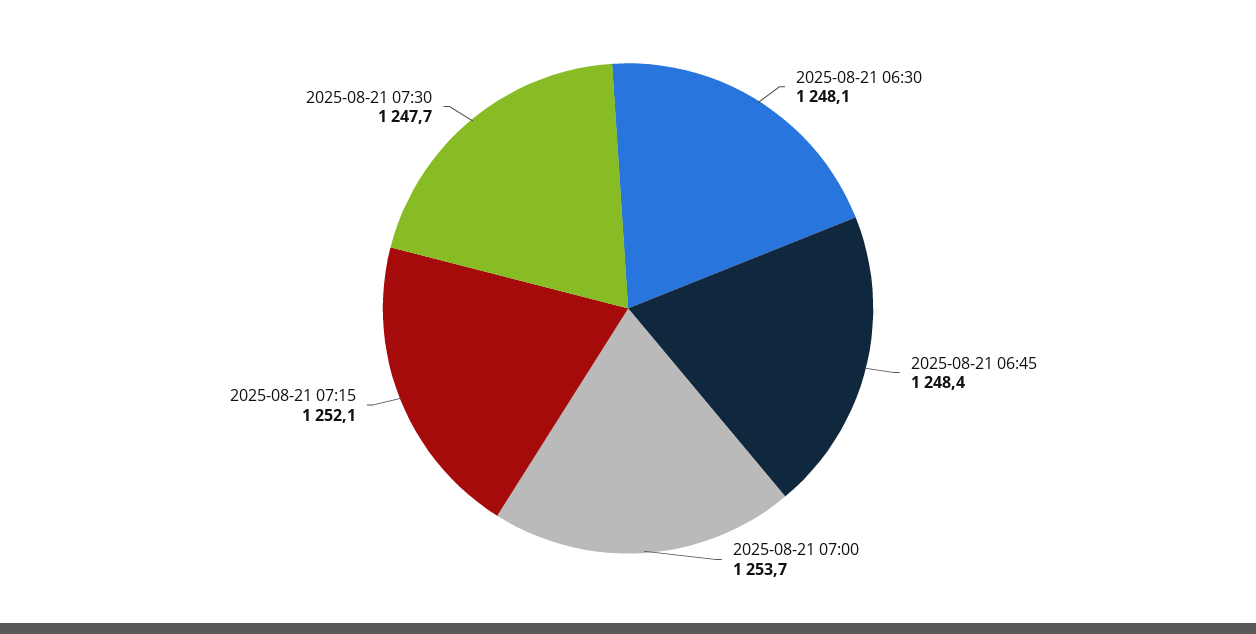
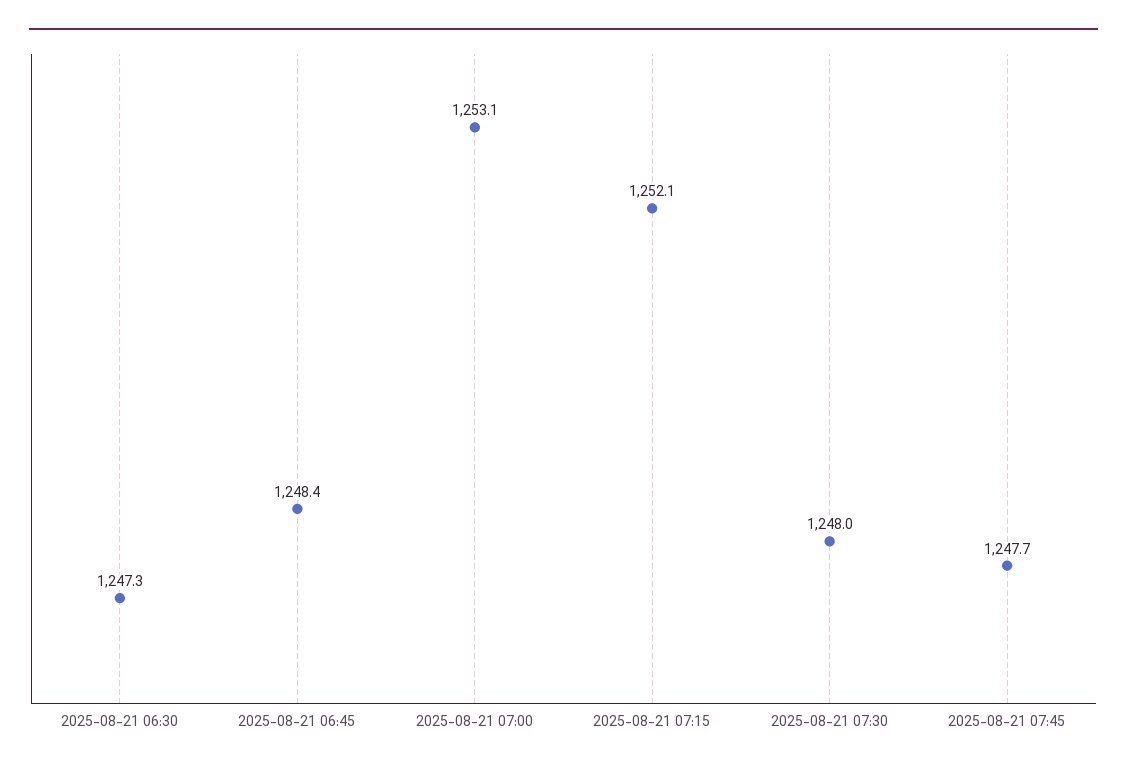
2025-08-21 06:30: 1248.1 -> 1247.3
2025-08-21 07:00: 1253.7 -> 1253.1
2025-08-21 07:30: 1247.7 -> 1248
2025-08-21 07:45: none -> 1247.7

